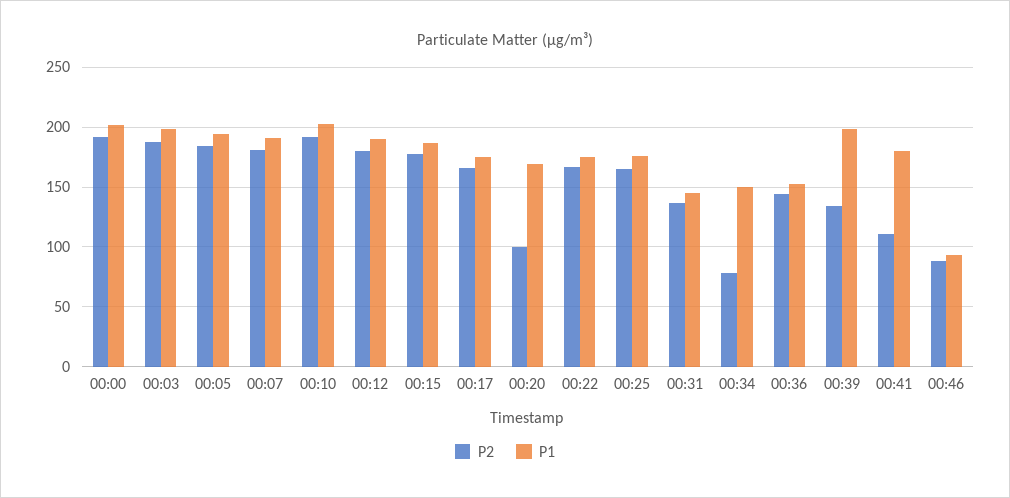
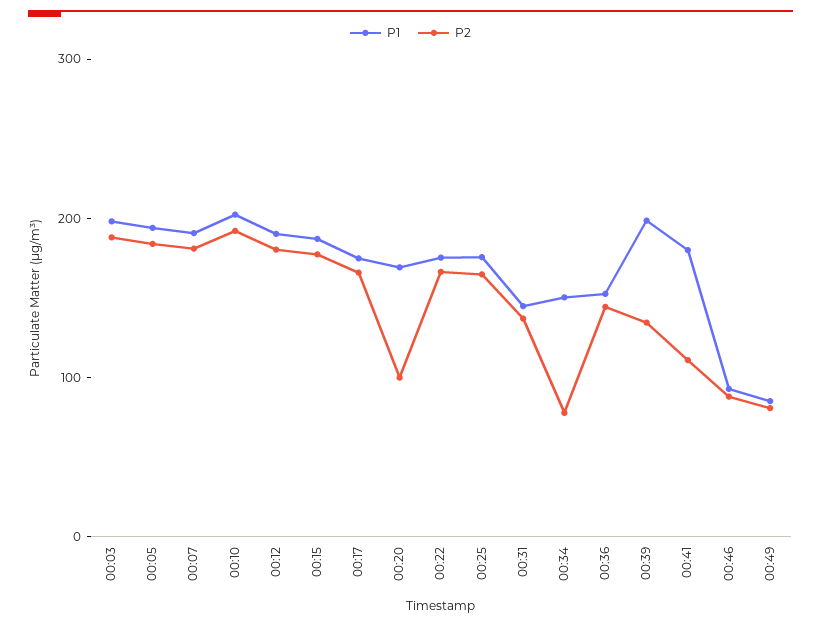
P2, 00:00: 190 -> none
P1, 00:00: 200 -> none
P1, 00:49: none -> 80
P2, 00:49: none -> 80

